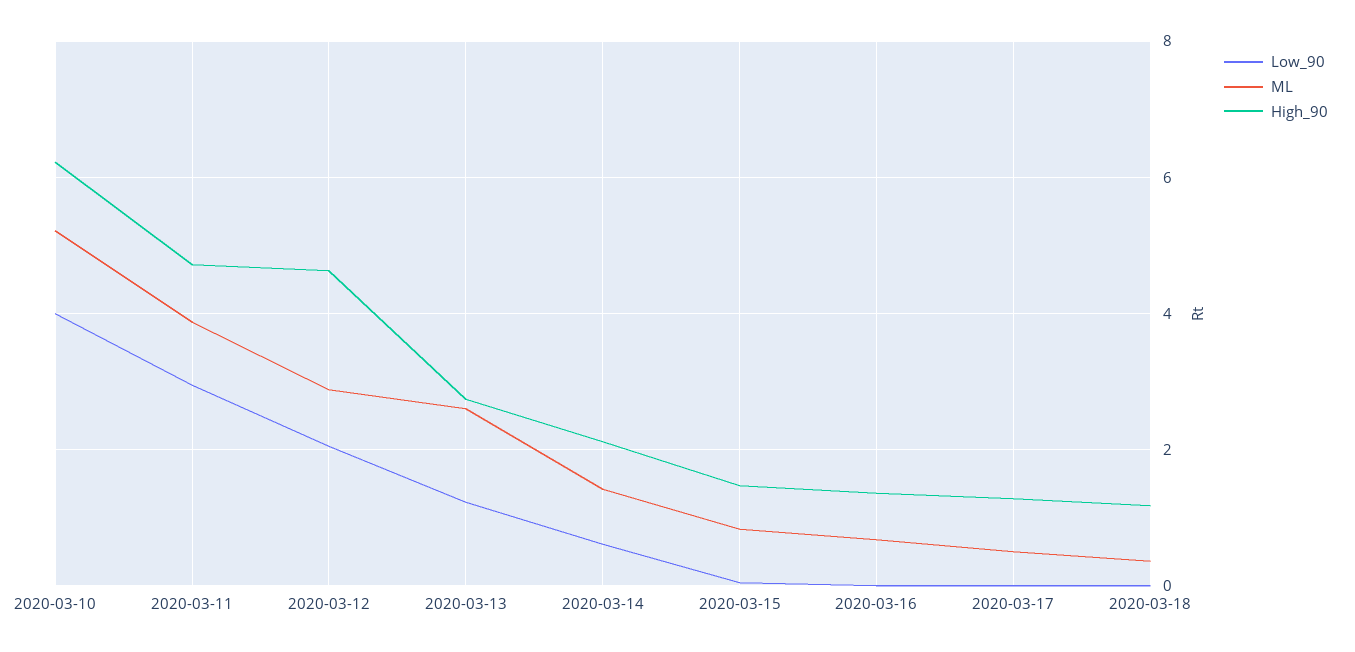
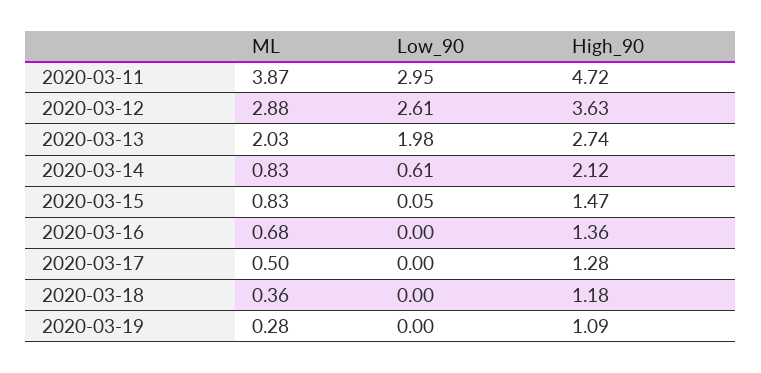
Low_90, 2020-03-10: 4 -> none
ML, 2020-03-10: 5.2 -> none
High_90, 2020-03-10: 6.2 -> none
Low_90, 2020-03-12: 2 -> 2.61
High_90, 2020-03-12: 4.6 -> 3.63
Low_90, 2020-03-13: 1.2 -> 1.98
ML, 2020-03-13: 2.6 -> 2.03
ML, 2020-03-14: 1.4 -> 0.83
ML, 2020-03-19: none -> 0.28
Low_90, 2020-03-19: none -> 0
High_90, 2020-03-19: none -> 1.09

